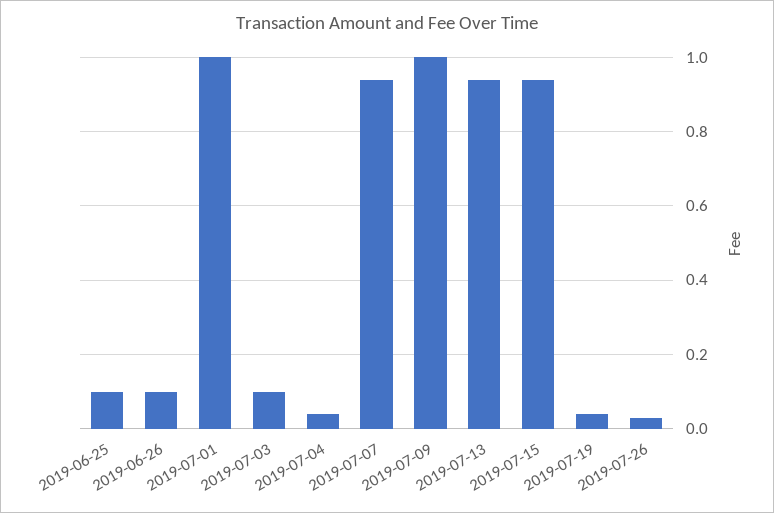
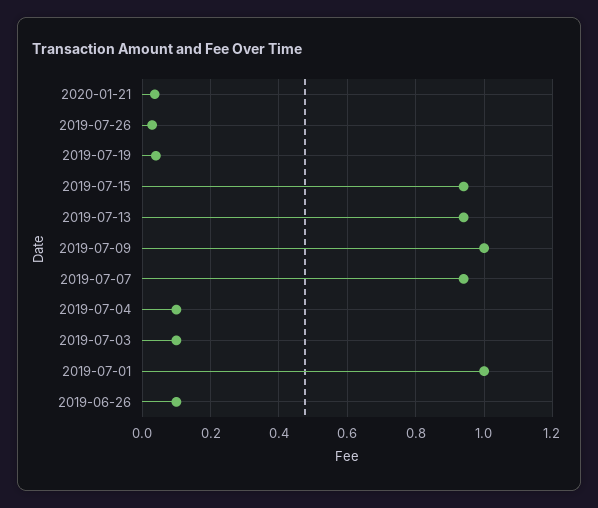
2019-06-25: 0.1 -> none
2019-07-04: 0.04 -> 0.1
2020-01-21: none -> 0.04

